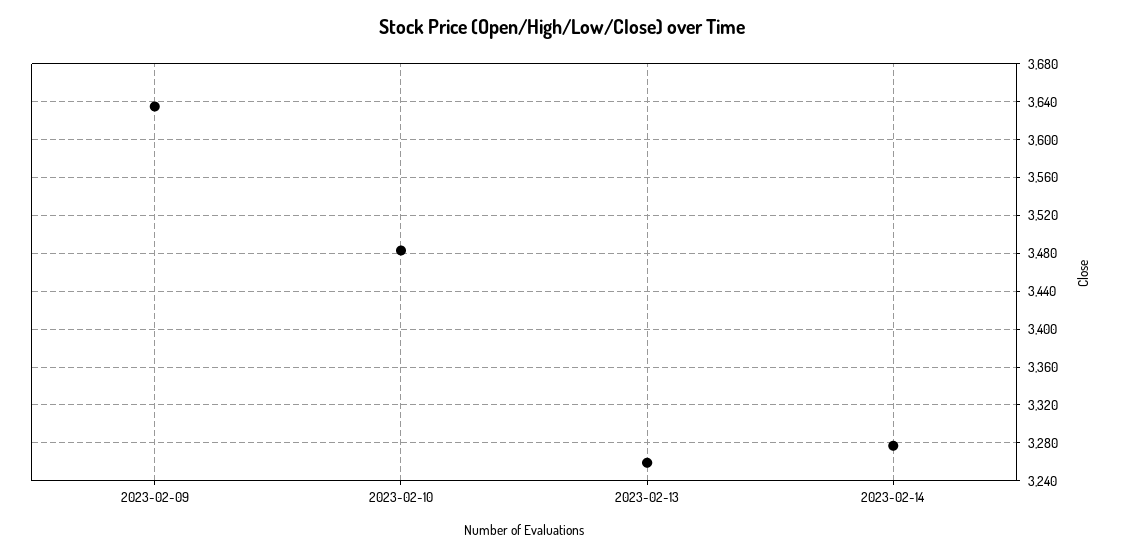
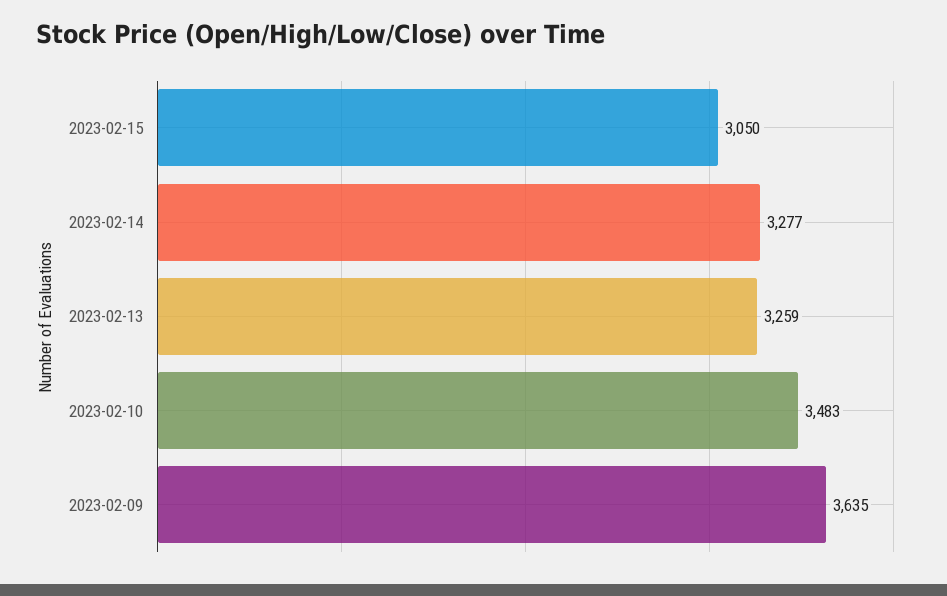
2023-02-15: none -> 3050

